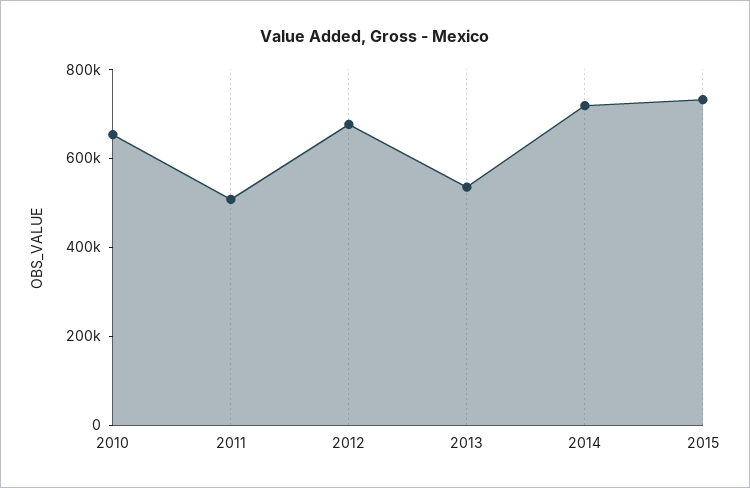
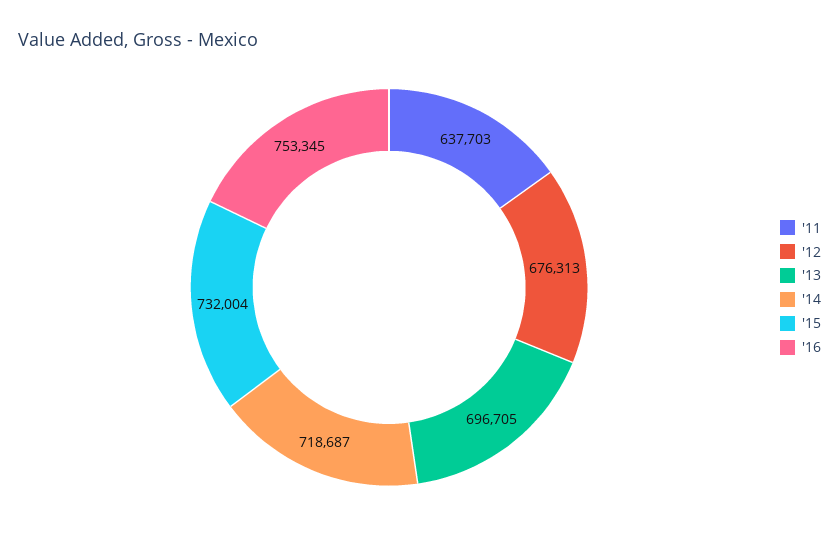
2010: 650000 -> none
2011: 500000 -> 637703
2013: 550000 -> 696705
'16: none -> 753345

